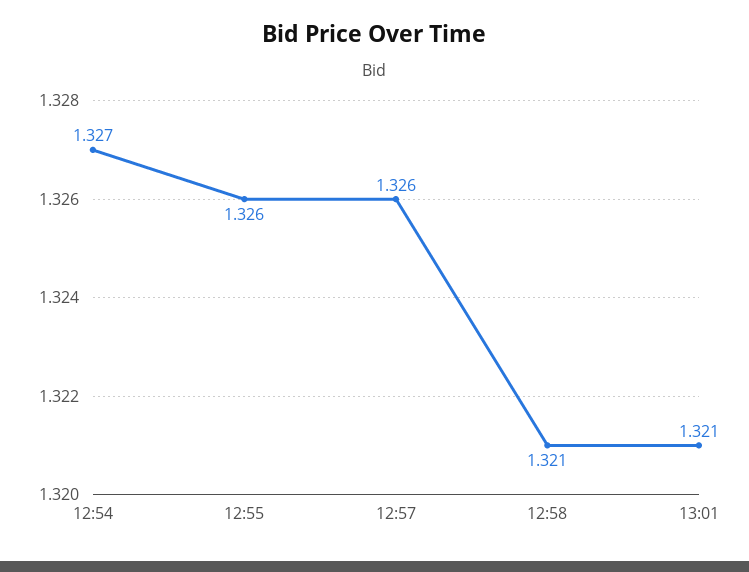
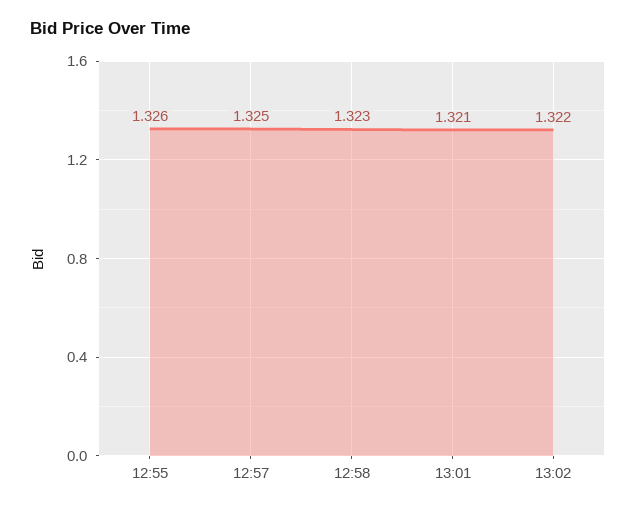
12:54: 1.327 -> none
12:57: 1.326 -> 1.325
12:58: 1.321 -> 1.323
13:02: none -> 1.322

